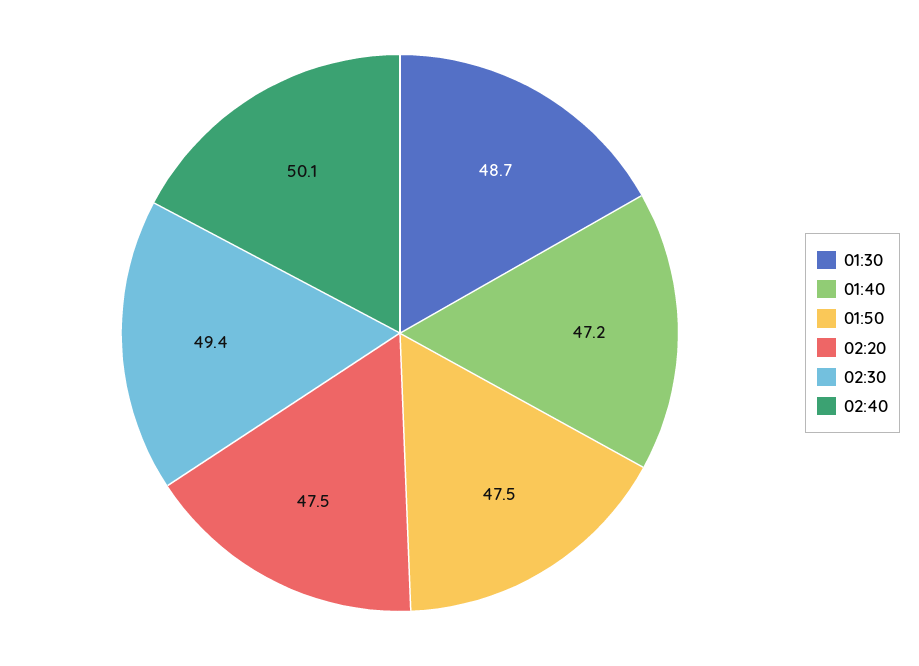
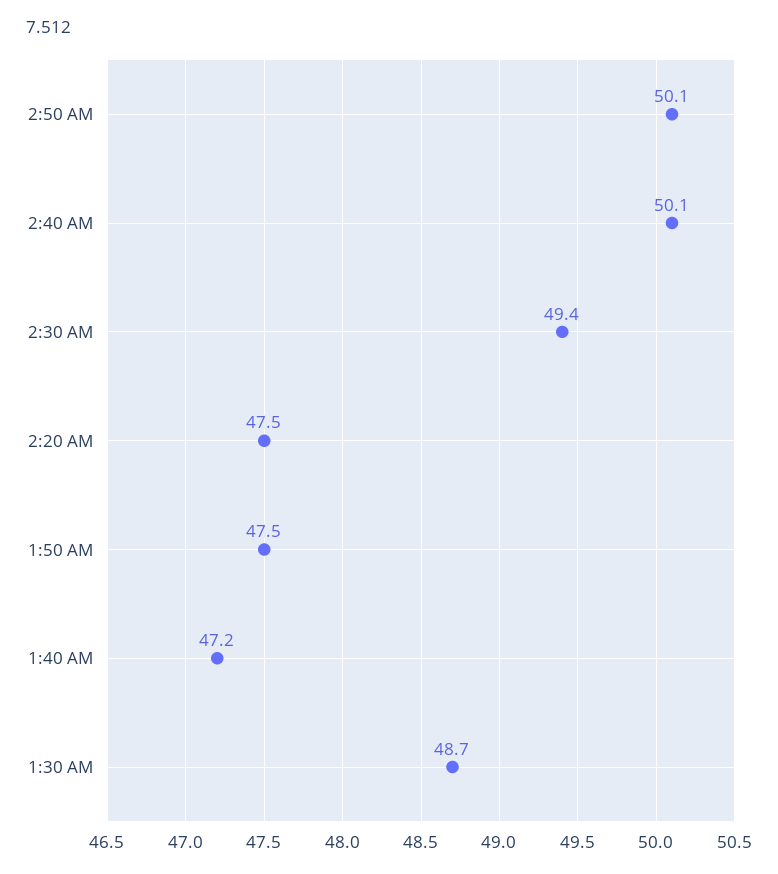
2:50 AM: none -> 50.1

